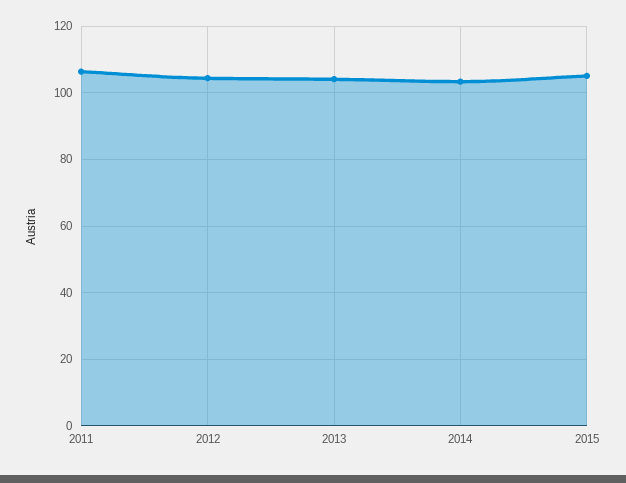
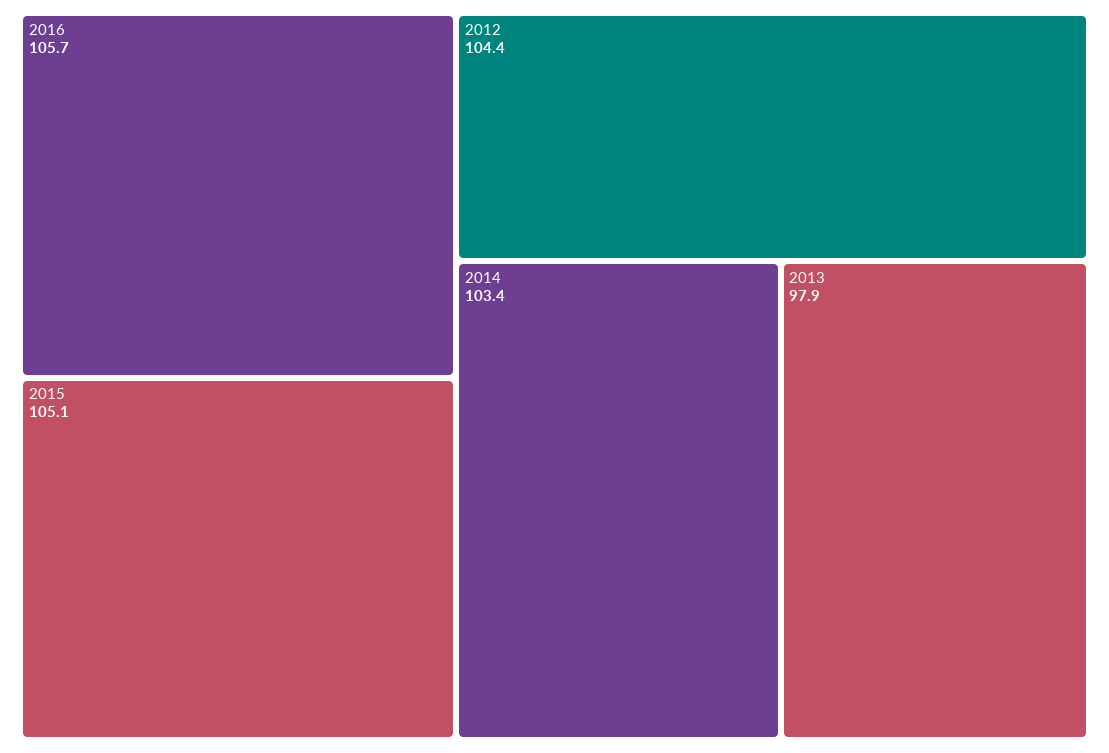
2011: 106 -> none
2013: 104 -> 97.9
2016: none -> 105.7

